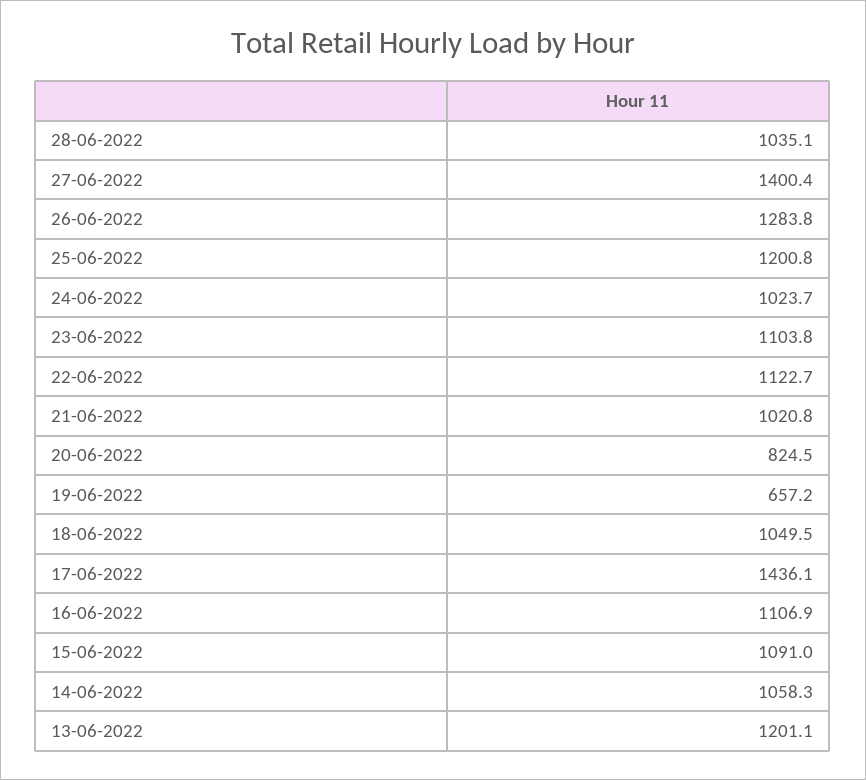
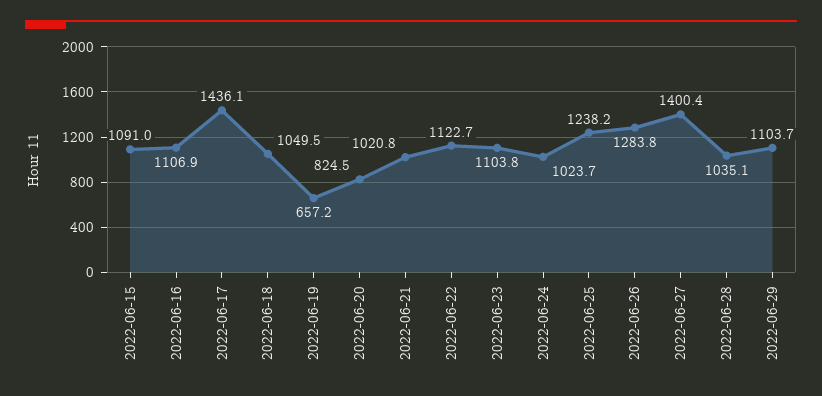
25-06-2022: 1200.8 -> 1238.2
14-06-2022: 1058.3 -> none
13-06-2022: 1201.1 -> none
2022-06-29: none -> 1103.7

